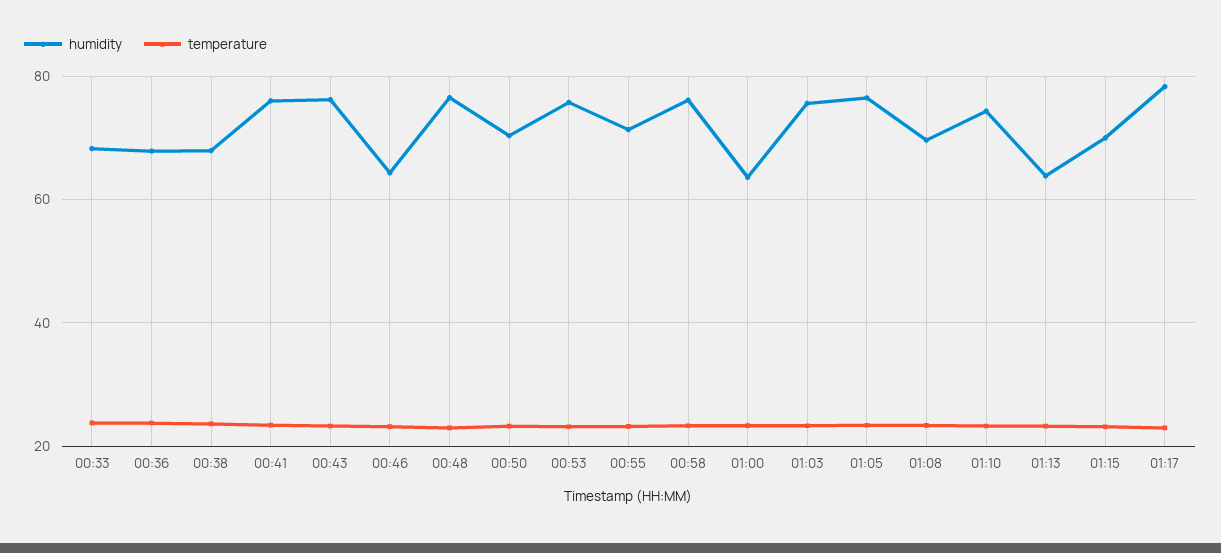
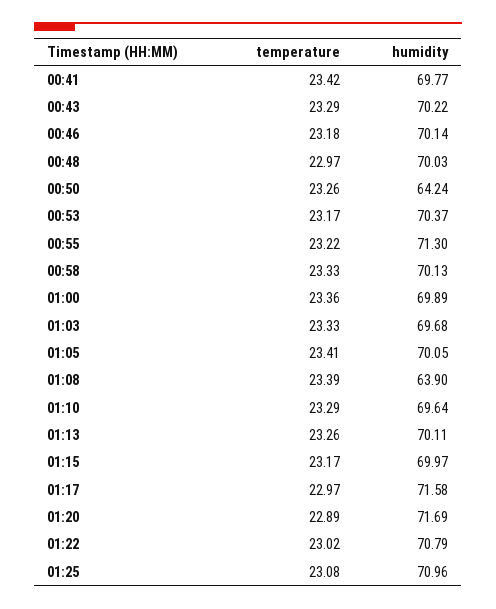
humidity, 00:33: 68 -> none
temperature, 00:33: 24 -> none
humidity, 00:36: 68 -> none
temperature, 00:36: 24 -> none
humidity, 00:38: 68 -> none
temperature, 00:38: 24 -> none
humidity, 00:41: 76 -> 69.77
humidity, 00:43: 76 -> 70.22
humidity, 00:46: 64 -> 70.14
humidity, 00:48: 76 -> 70.03
humidity, 00:50: 70 -> 64.24
humidity, 00:53: 76 -> 70.37
humidity, 00:58: 76 -> 70.13
humidity, 01:00: 64 -> 69.89
humidity, 01:03: 76 -> 69.68
humidity, 01:05: 76 -> 70.05
humidity, 01:08: 70 -> 63.9
humidity, 01:10: 74 -> 69.64
humidity, 01:13: 64 -> 70.11
humidity, 01:17: 78 -> 71.58
temperature, 01:20: none -> 22.89
humidity, 01:20: none -> 71.69
temperature, 01:22: none -> 23.02
humidity, 01:22: none -> 70.79
temperature, 01:25: none -> 23.08
humidity, 01:25: none -> 70.96

